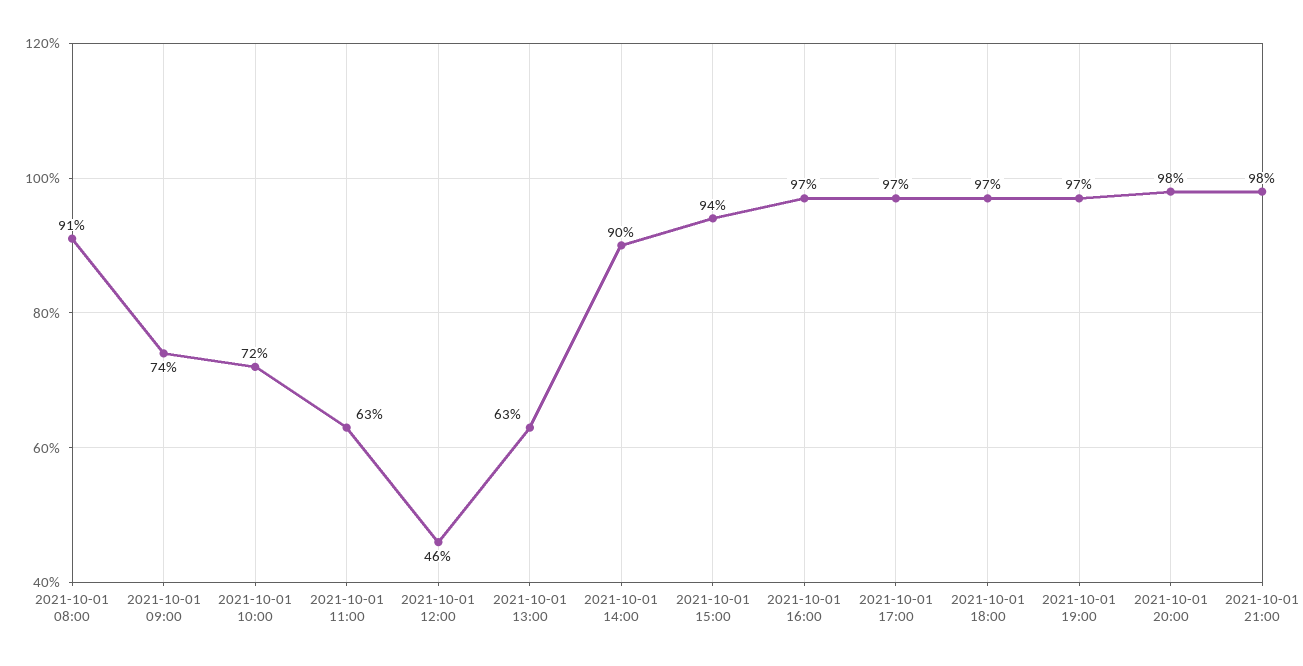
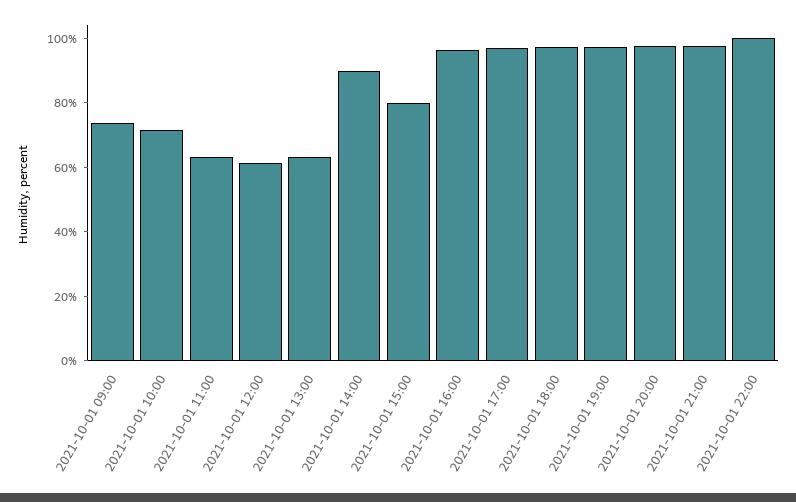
2021-10-01 08:00: 91 -> none
2021-10-01 12:00: 46 -> 60
2021-10-01 15:00: 94 -> 80
2021-10-01 22:00: none -> 100

